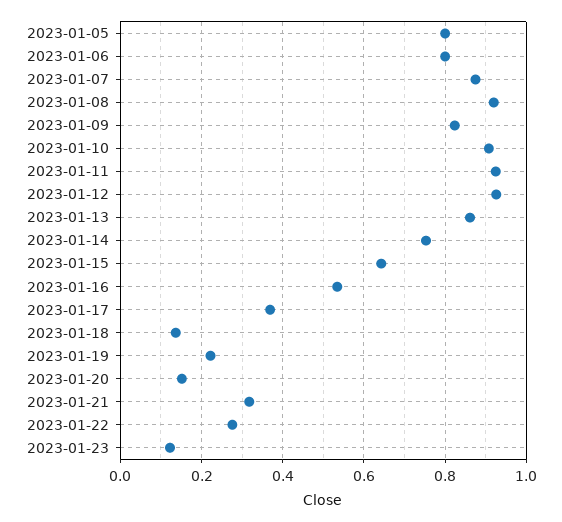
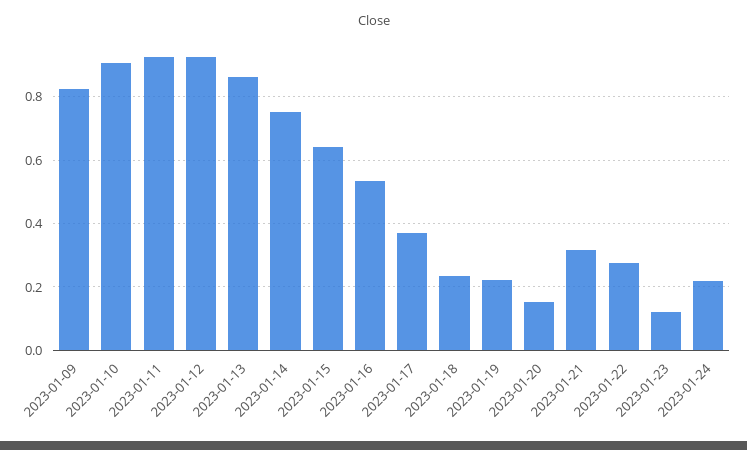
2023-01-05: 0.8 -> none
2023-01-06: 0.8 -> none
2023-01-07: 0.88 -> none
2023-01-08: 0.92 -> none
2023-01-18: 0.14 -> 0.24
2023-01-24: none -> 0.22

